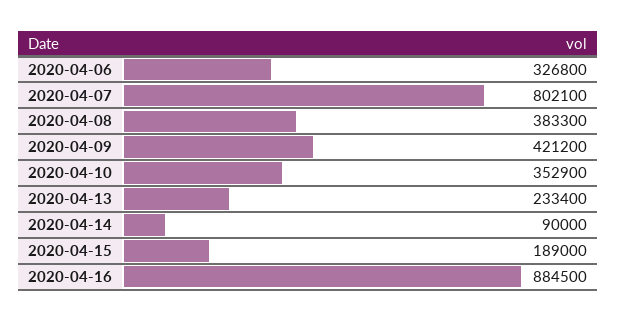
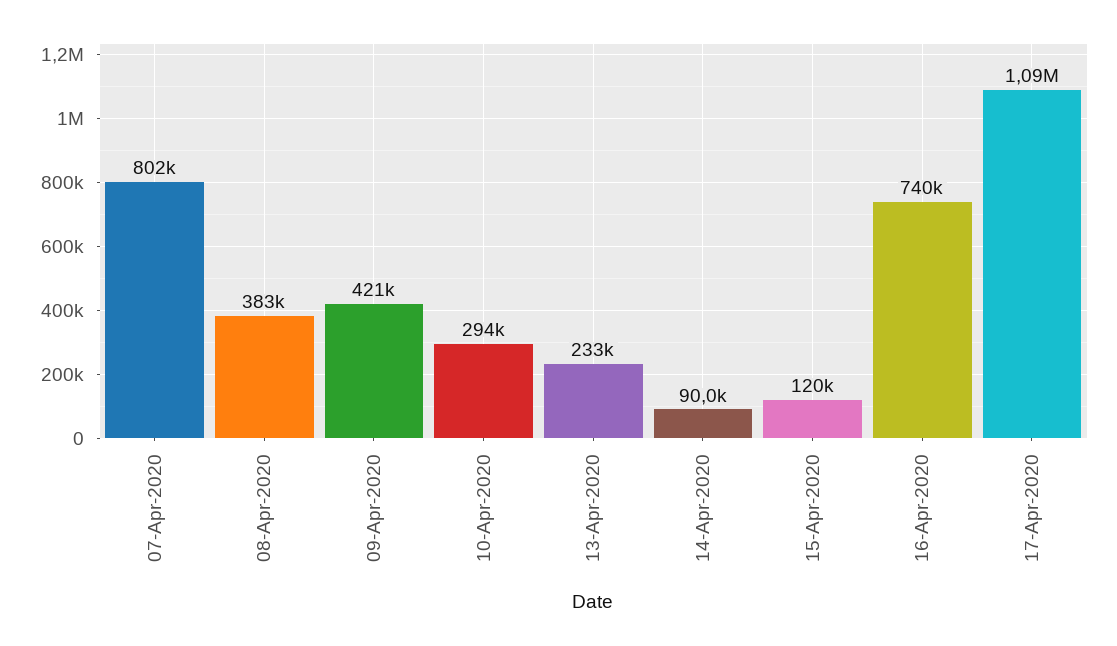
2020-04-06: 326800 -> none
2020-04-10: 352900 -> 294000
2020-04-15: 189000 -> 120000
2020-04-16: 884500 -> 740000
17-Apr-2020: none -> 1090000

